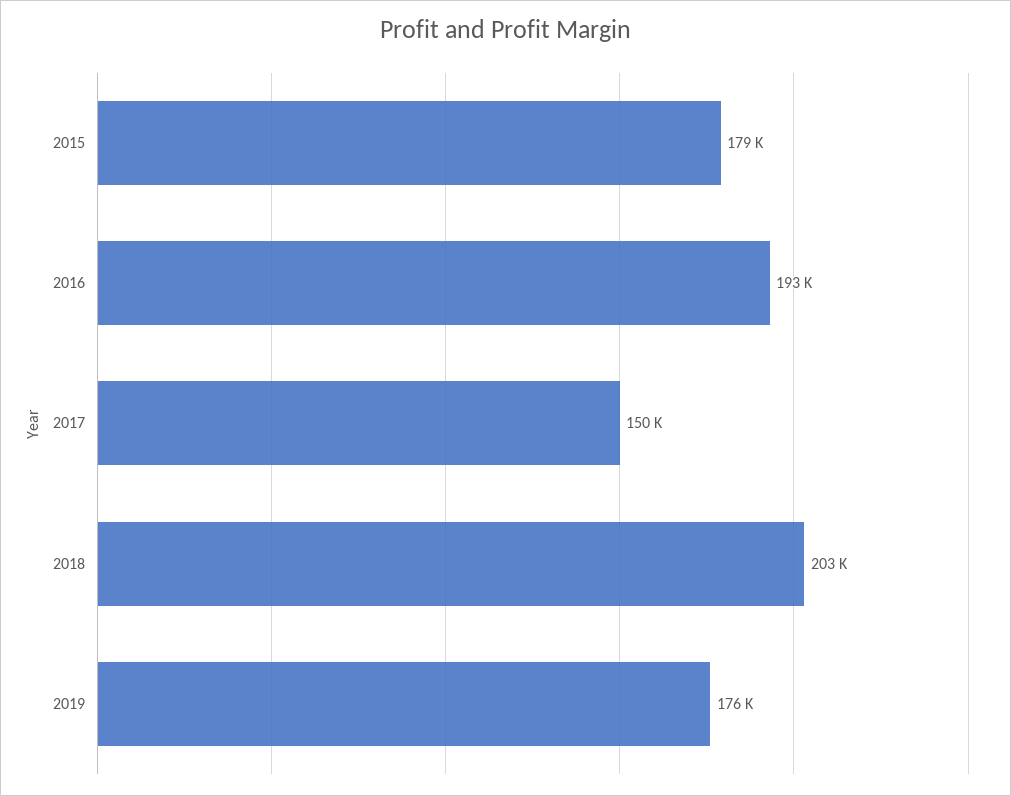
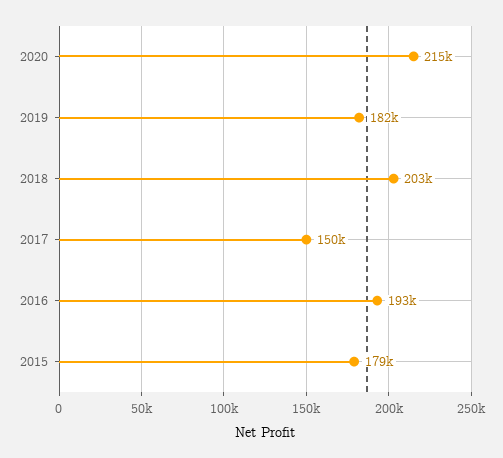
2019: 176000 -> 182000
2020: none -> 215000

